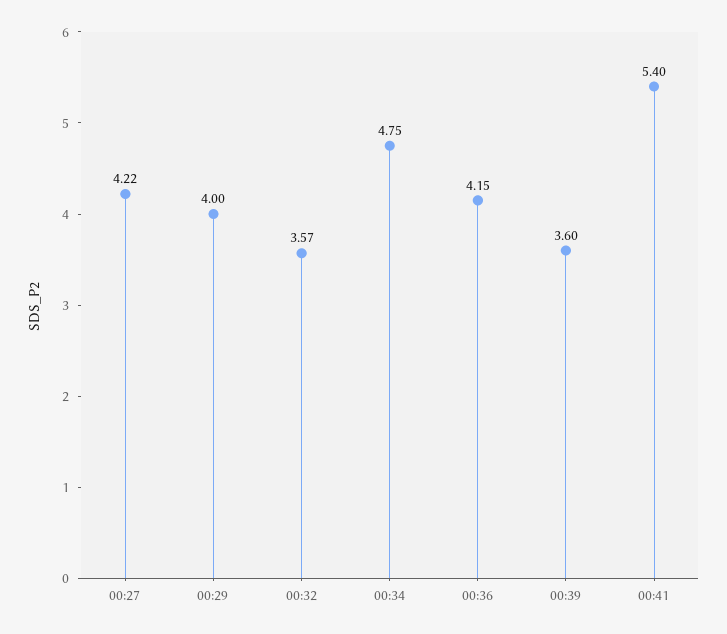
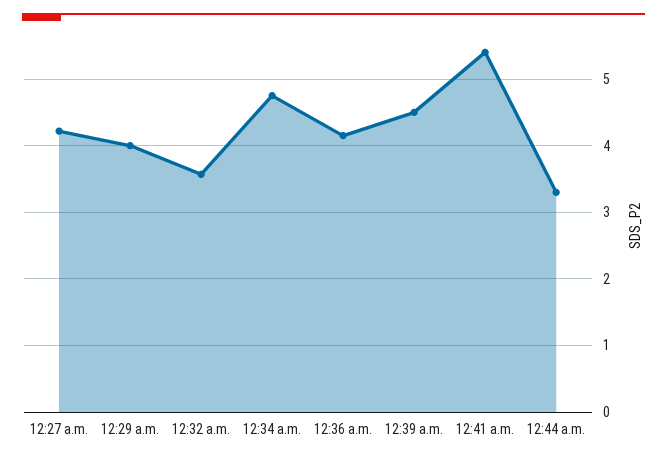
00:39: 3.6 -> 4.5
12:44 a.m.: none -> 3.3

